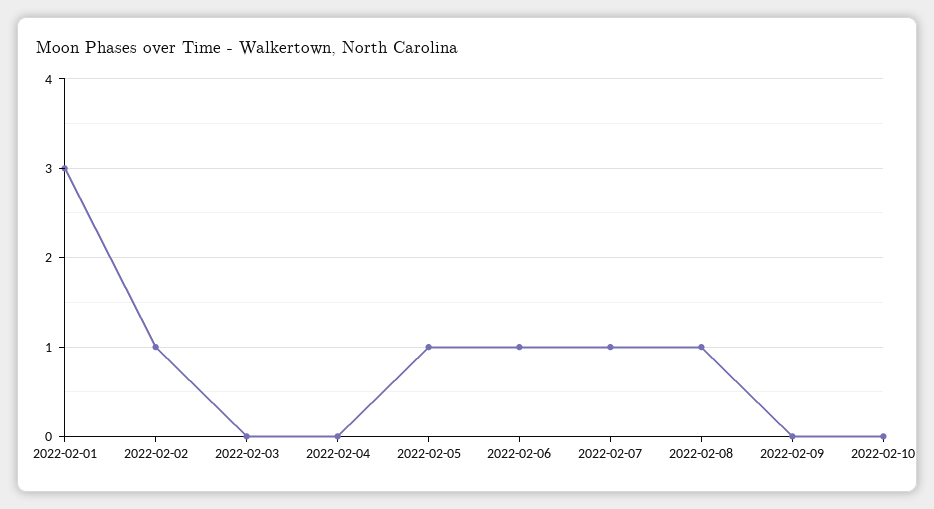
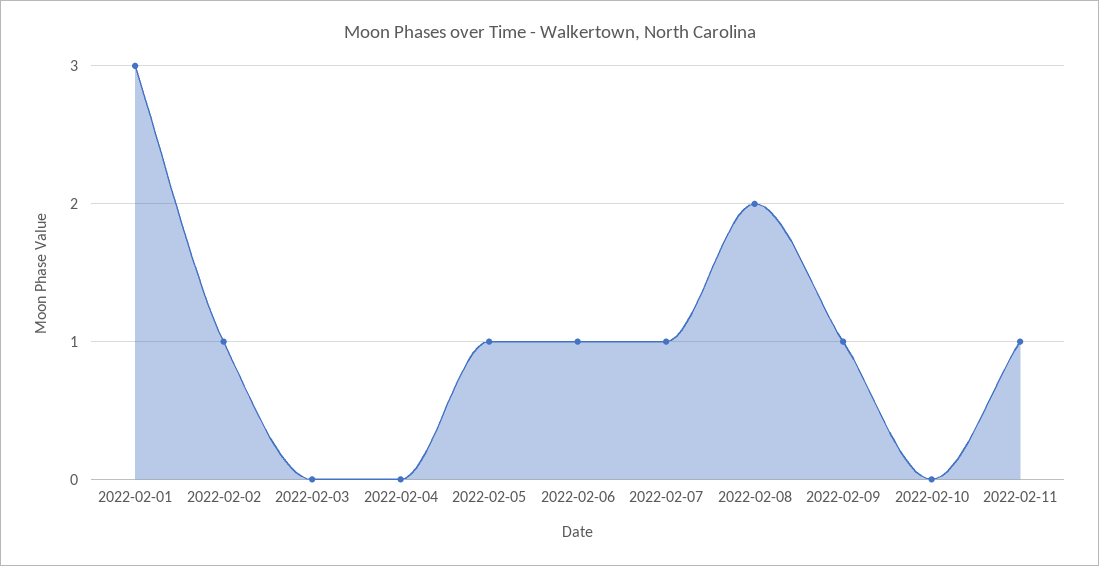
2022-02-08: 1 -> 2
2022-02-09: 0 -> 1
2022-02-11: none -> 1

